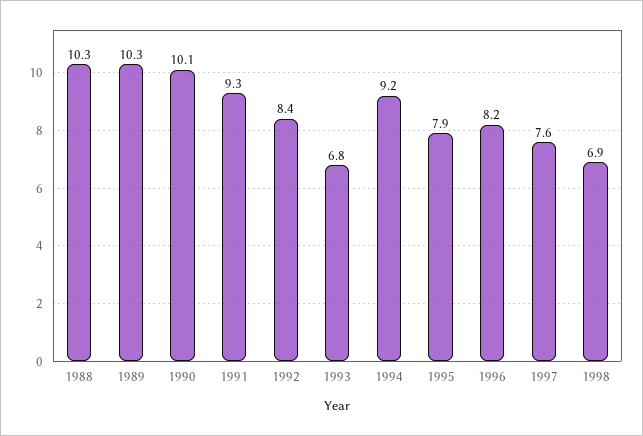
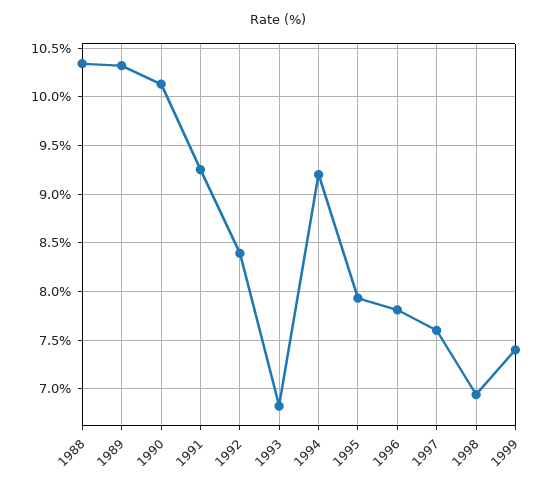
1996: 8.2 -> 7.8
1999: none -> 7.4

